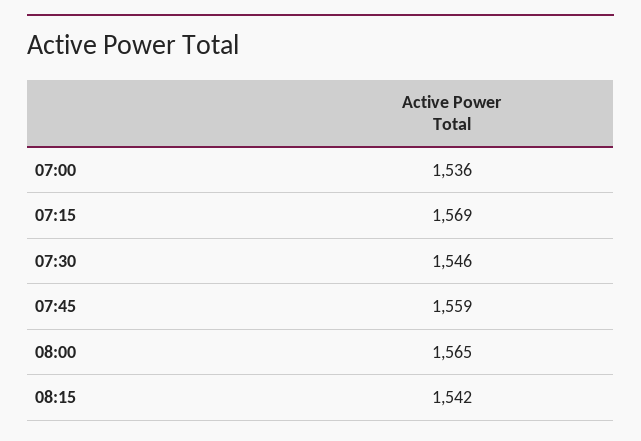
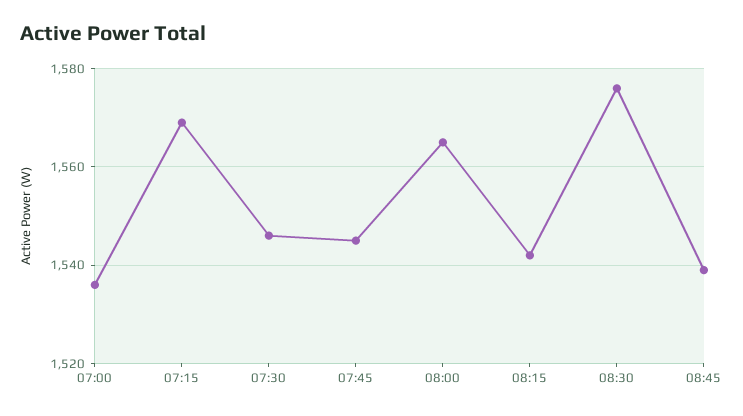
07:45: 1559 -> 1545
08:30: none -> 1575
08:45: none -> 1540

